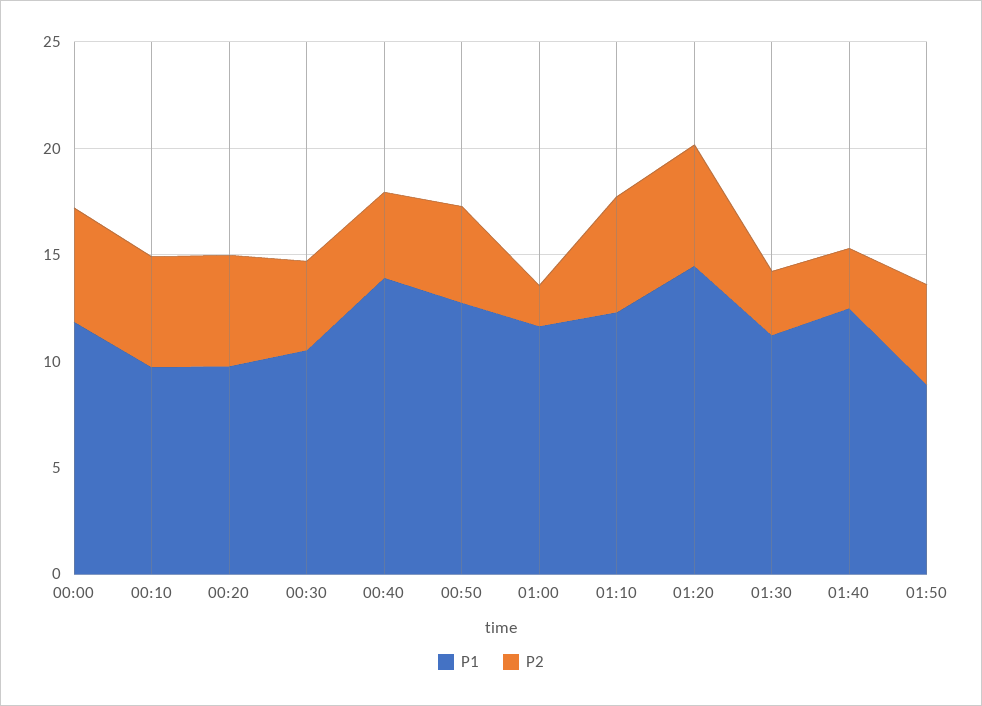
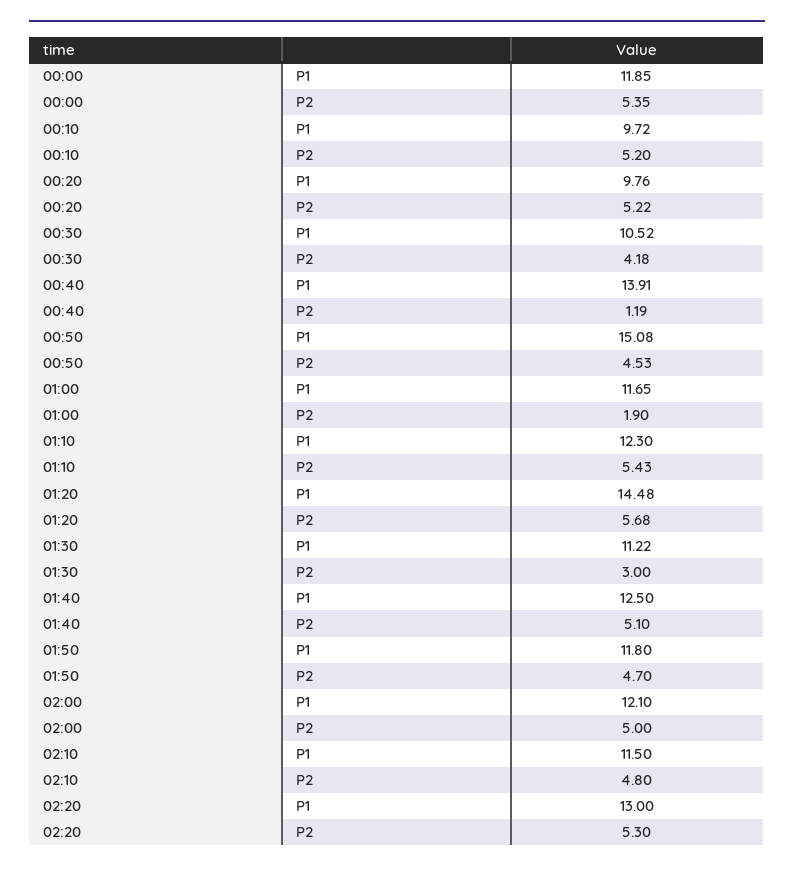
P2, 00:40: 4 -> 1.19
P1, 00:50: 13 -> 15.08
P2, 01:40: 3 -> 5.1
P1, 01:50: 9 -> 11.8
P1, 02:00: none -> 12.1
P2, 02:00: none -> 5
P1, 02:10: none -> 11.5
P2, 02:10: none -> 4.8
P1, 02:20: none -> 13
P2, 02:20: none -> 5.3

